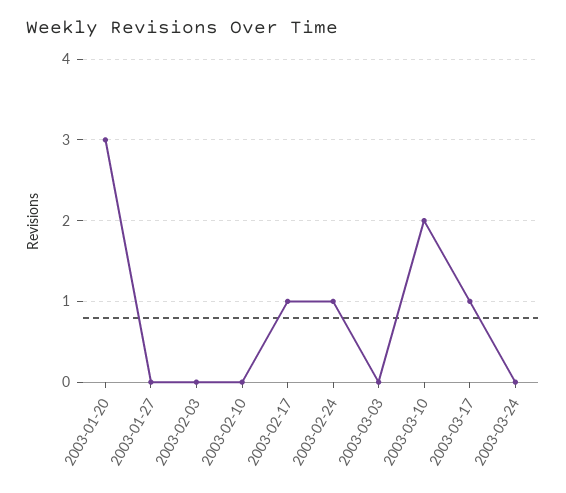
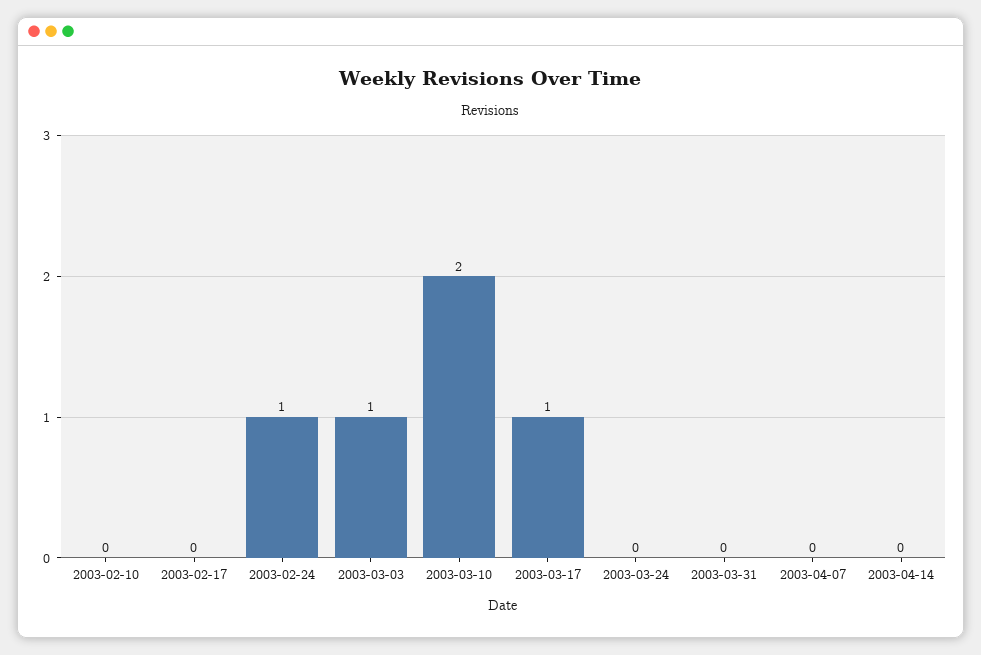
2003-01-20: 3 -> none
2003-01-27: 0 -> none
2003-02-03: 0 -> none
2003-02-17: 1 -> 0
2003-03-03: 0 -> 1
2003-03-31: none -> 0
2003-04-07: none -> 0
2003-04-14: none -> 0

